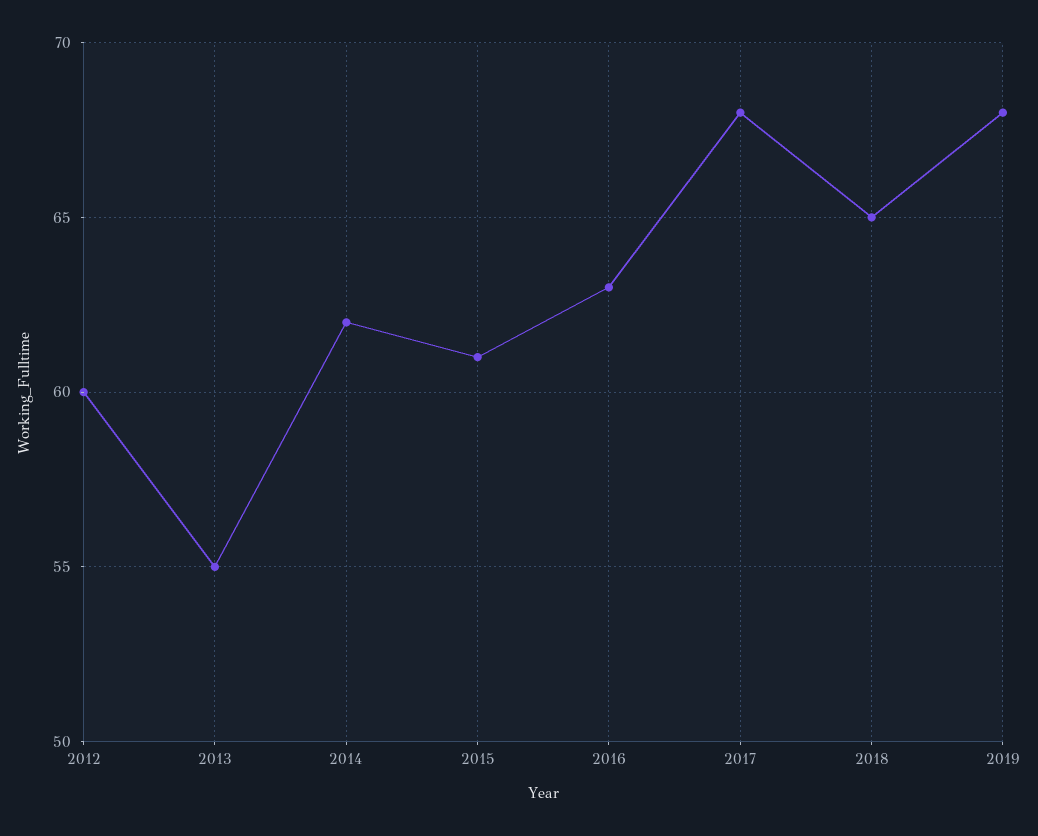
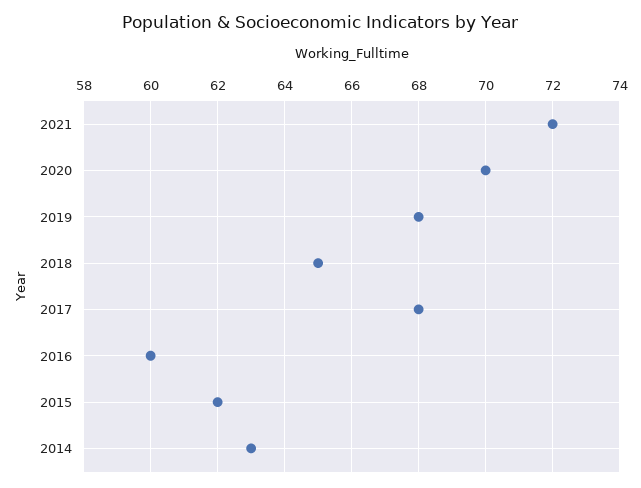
2012: 60 -> none
2013: 55 -> none
2014: 62 -> 63
2015: 61 -> 62
2016: 63 -> 60
2021: none -> 72
2020: none -> 70

